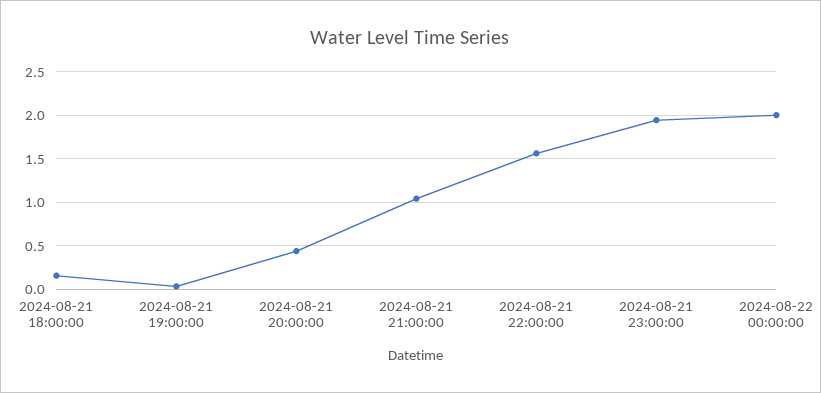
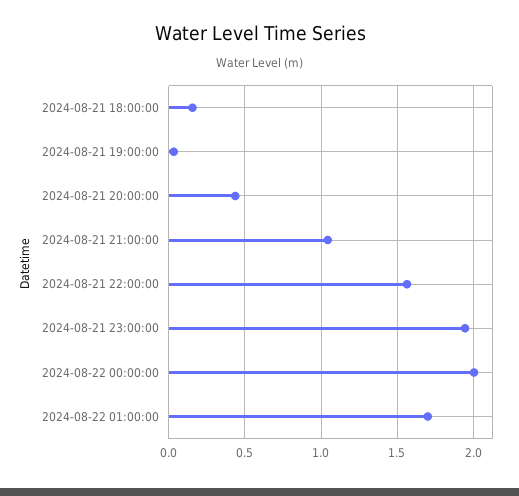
2024-08-22 01:00:00: none -> 1.7

